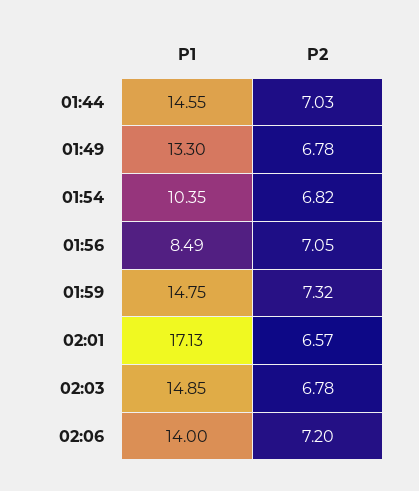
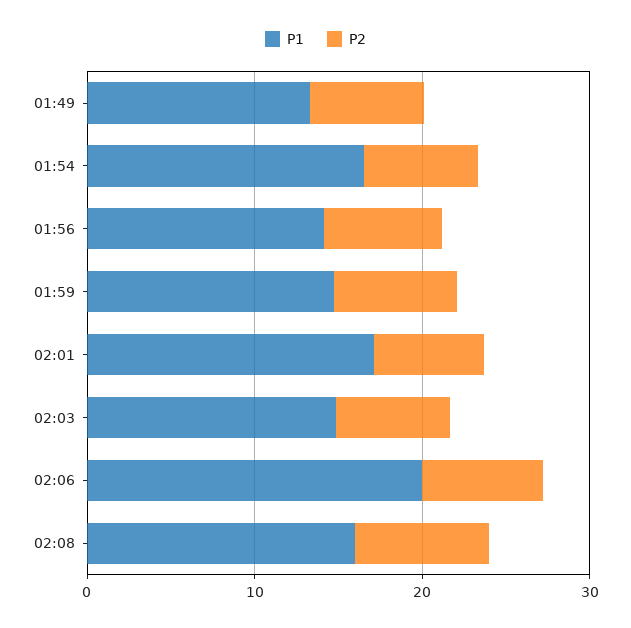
P1, 01:44: 14.55 -> none
P2, 01:44: 7.03 -> none
P1, 01:54: 10.35 -> 16
P1, 01:56: 8.49 -> 14
P1, 02:06: 14 -> 20
P1, 02:08: none -> 16
P2, 02:08: none -> 8

